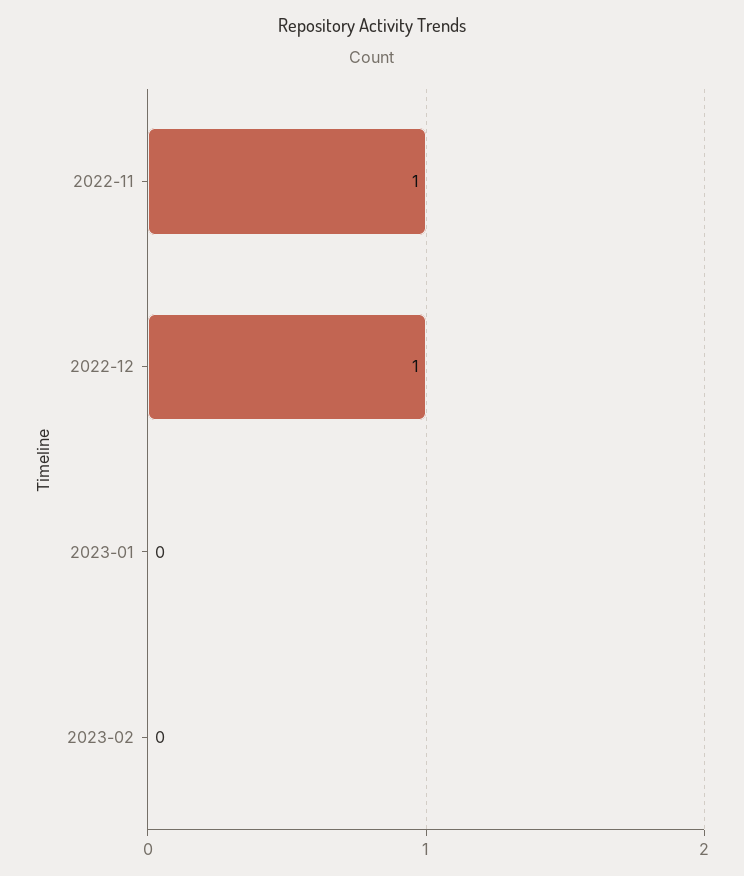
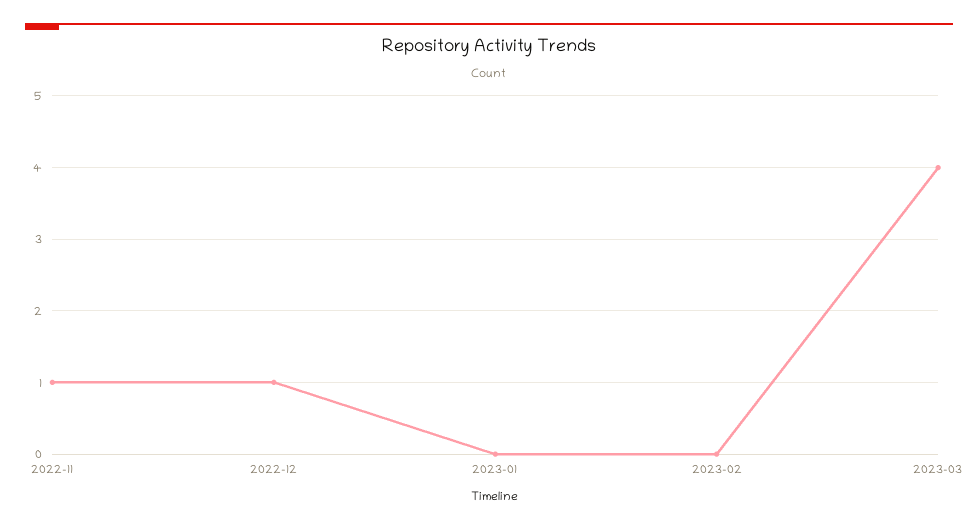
2023-03: none -> 4

